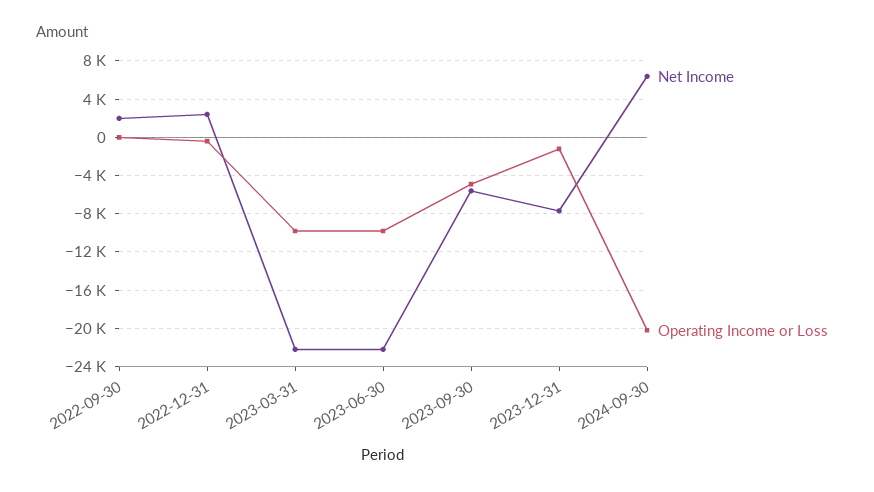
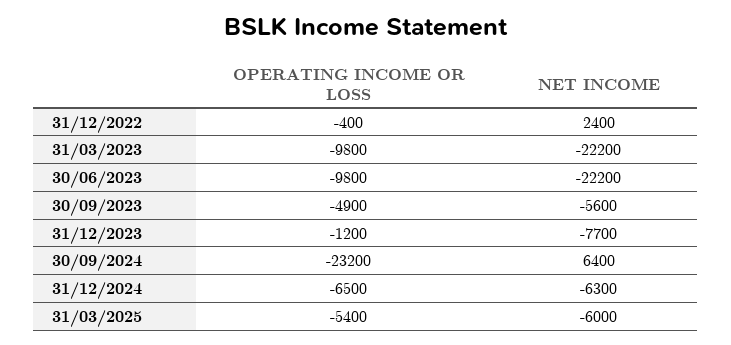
Net Income, 2022-09-30: 2000 -> none
Operating Income or Loss, 2022-09-30: 0 -> none
Operating Income or Loss, 2024-09-30: -20000 -> -23200
Operating Income or Loss, 31/12/2024: none -> -6500
Net Income, 31/12/2024: none -> -6300
Operating Income or Loss, 31/03/2025: none -> -5400
Net Income, 31/03/2025: none -> -6000

